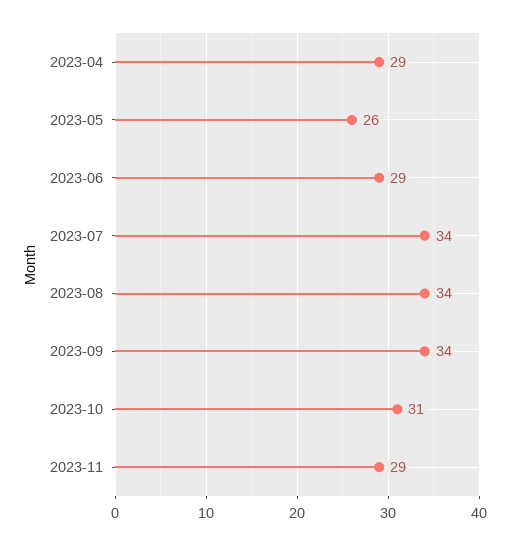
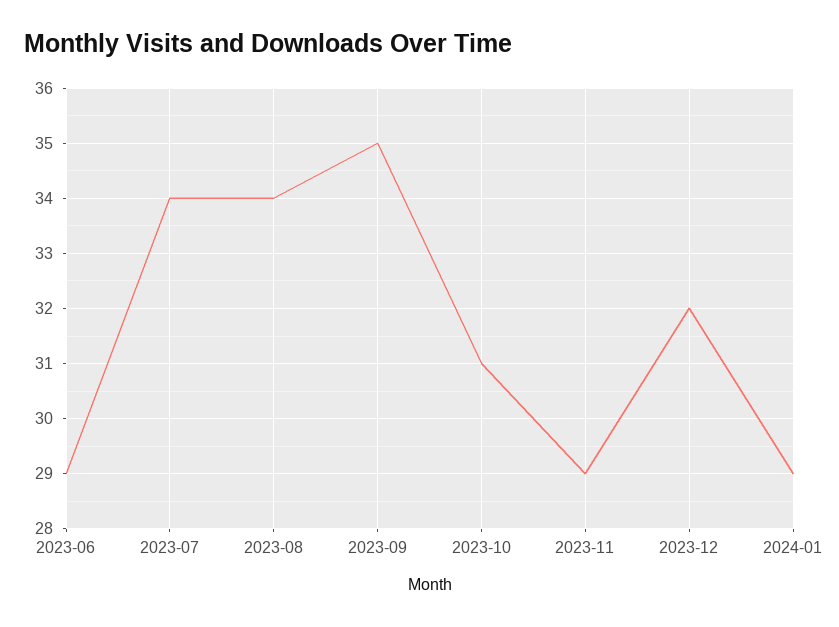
2023-04: 29 -> none
2023-05: 26 -> none
2023-09: 34 -> 35
2023-12: none -> 32
2024-01: none -> 29

